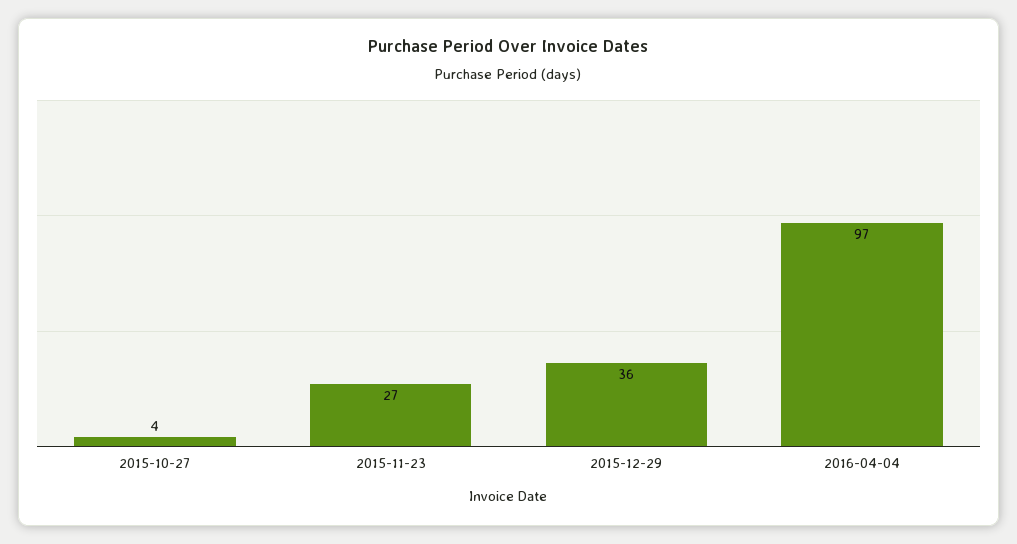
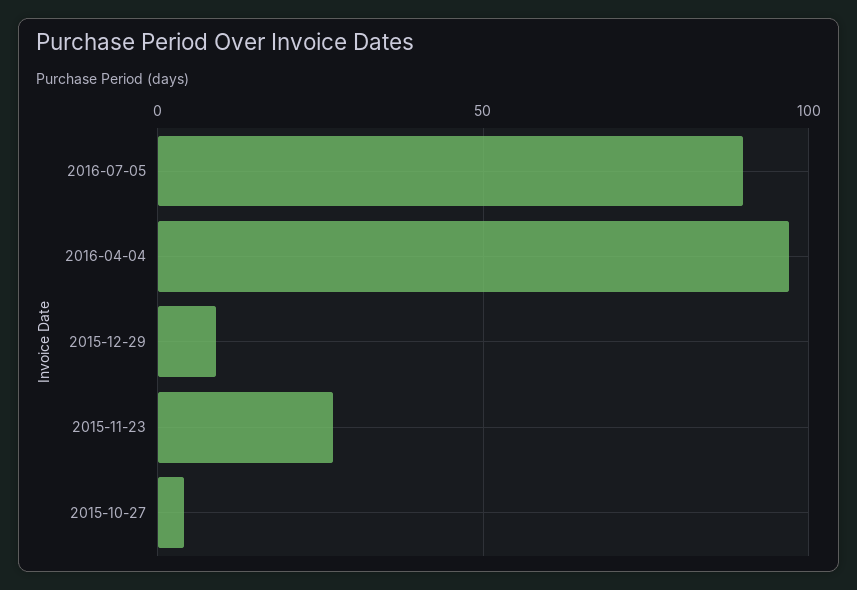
2015-12-29: 36 -> 10
2016-07-05: none -> 90

